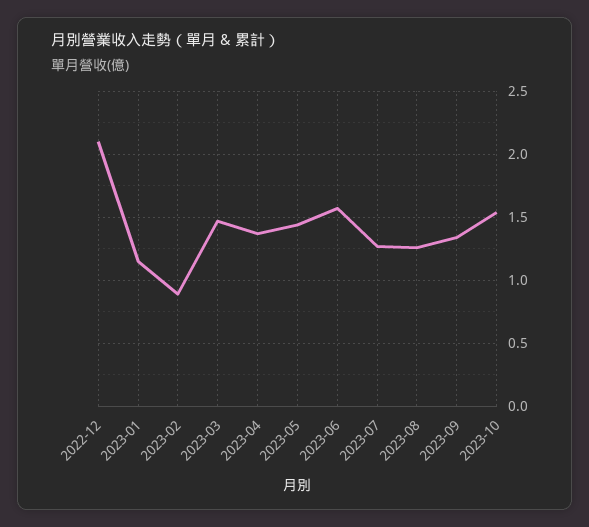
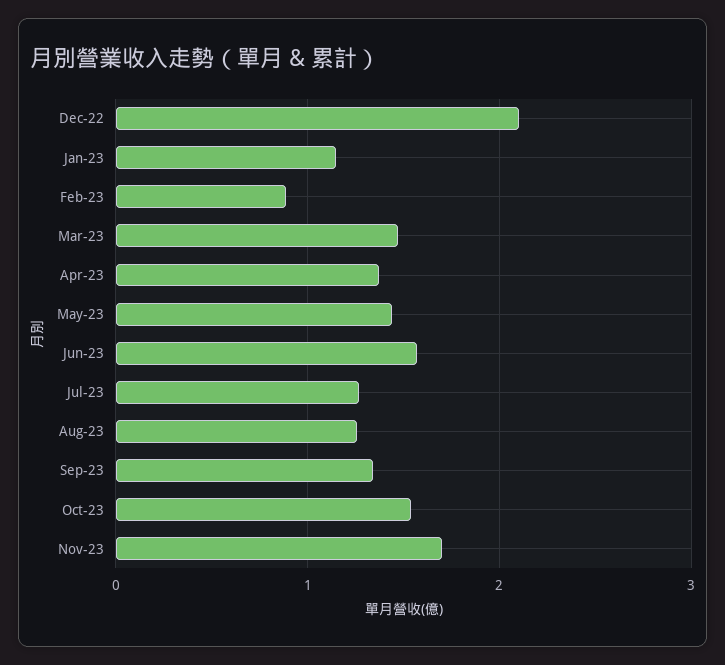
Nov-23: none -> 1.7

